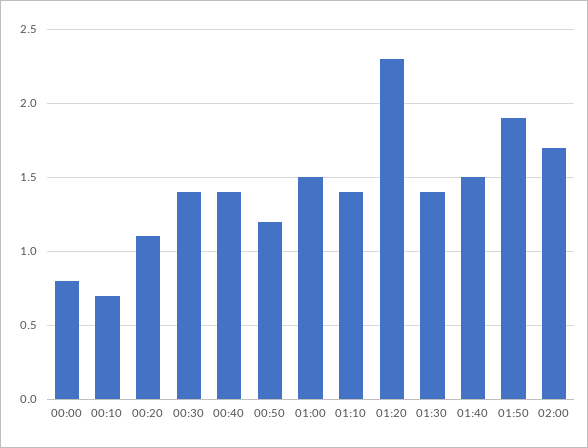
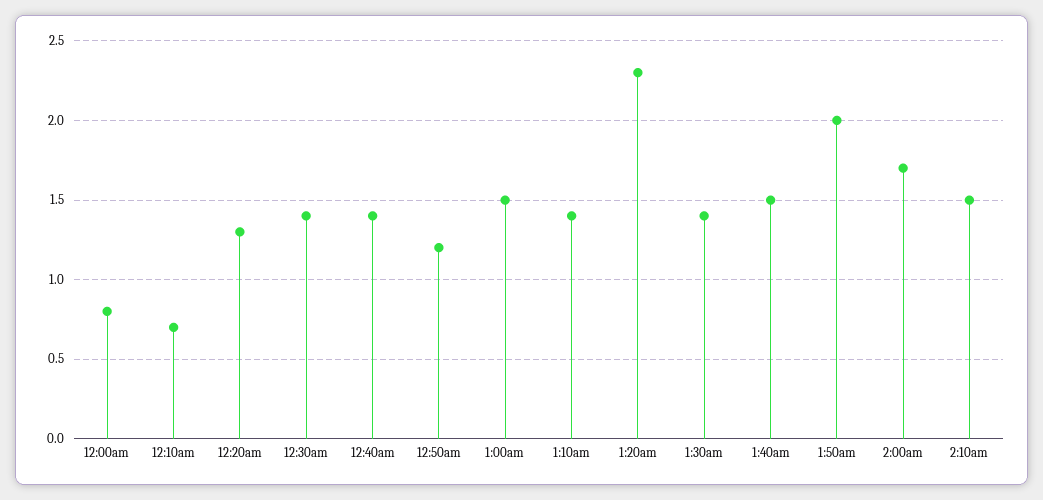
00:20: 1.1 -> 1.3
01:50: 1.9 -> 2
2:10am: none -> 1.5

